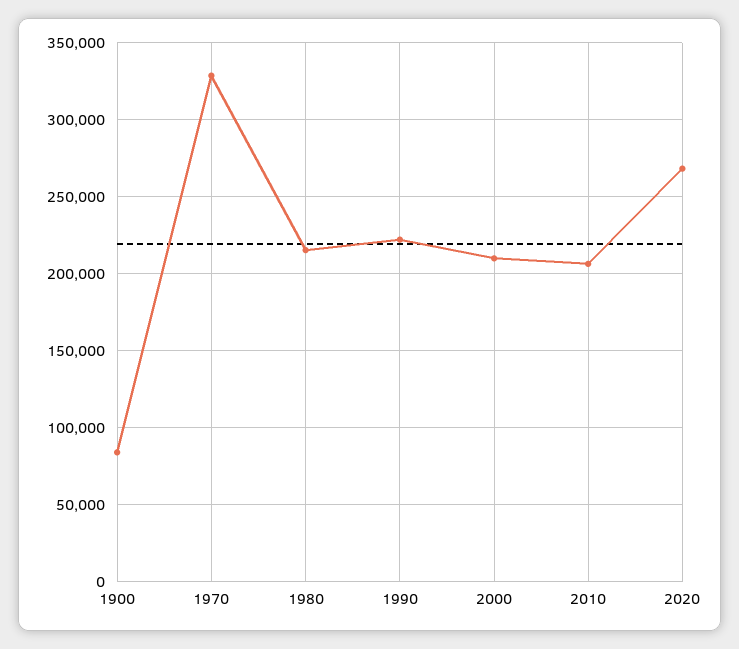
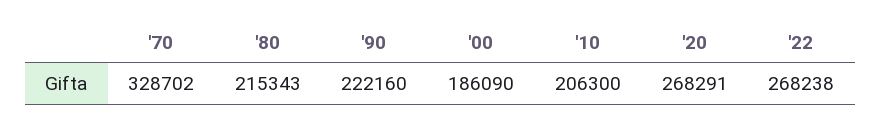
1900: 85000 -> none
2000: 210000 -> 186090
'22: none -> 268238

